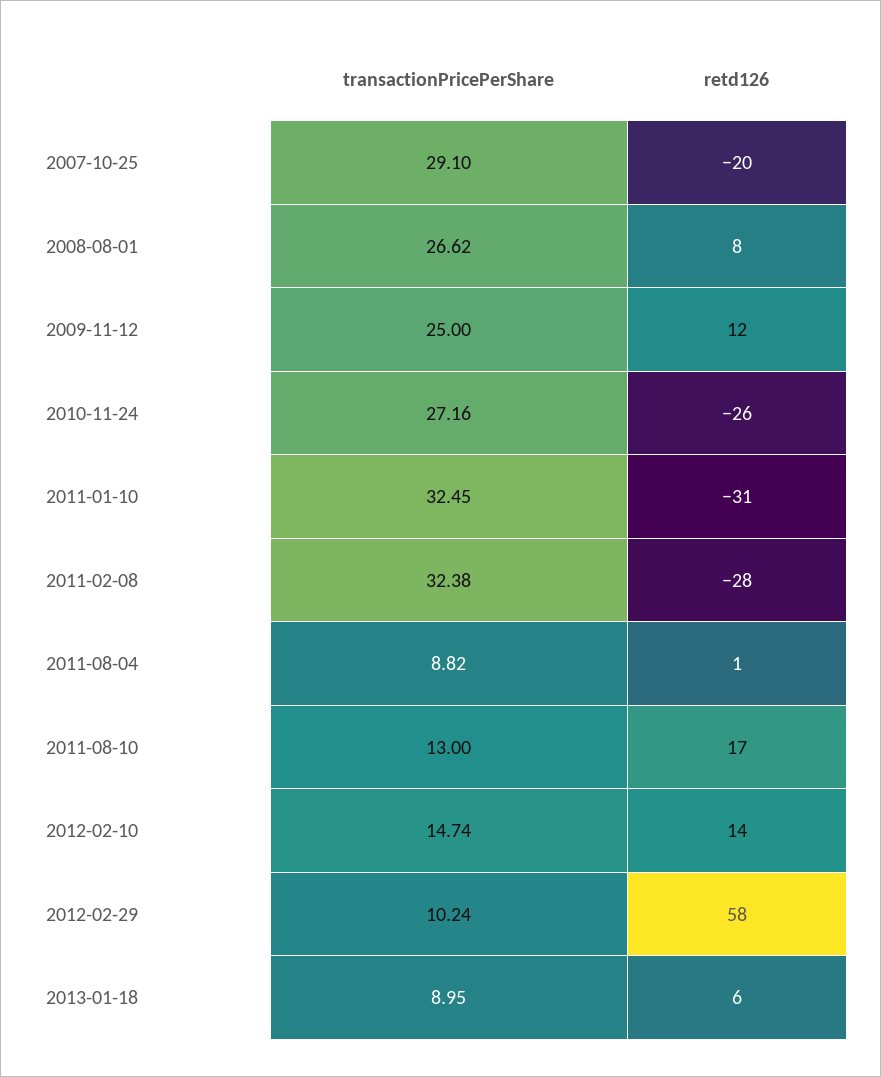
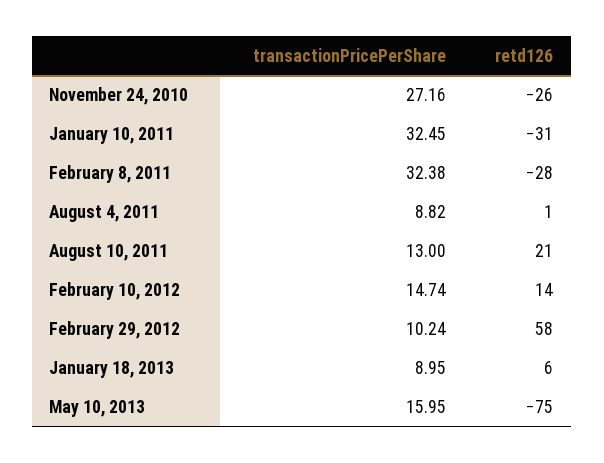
transactionPricePerShare, 2007-10-25: 29.1 -> none
retd126, 2007-10-25: -20 -> none
transactionPricePerShare, 2008-08-01: 26.62 -> none
retd126, 2008-08-01: 8 -> none
transactionPricePerShare, 2009-11-12: 25 -> none
retd126, 2009-11-12: 12 -> none
retd126, 2011-08-10: 17 -> 21
transactionPricePerShare, May 10, 2013: none -> 15.95
retd126, May 10, 2013: none -> -75

